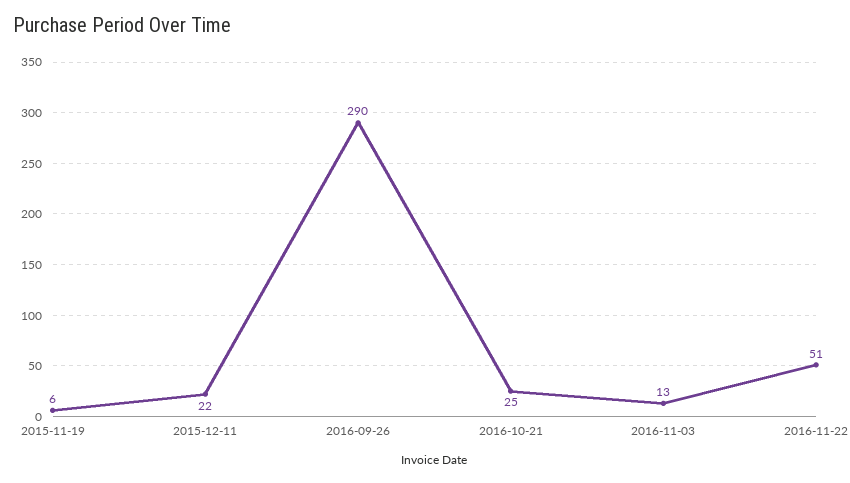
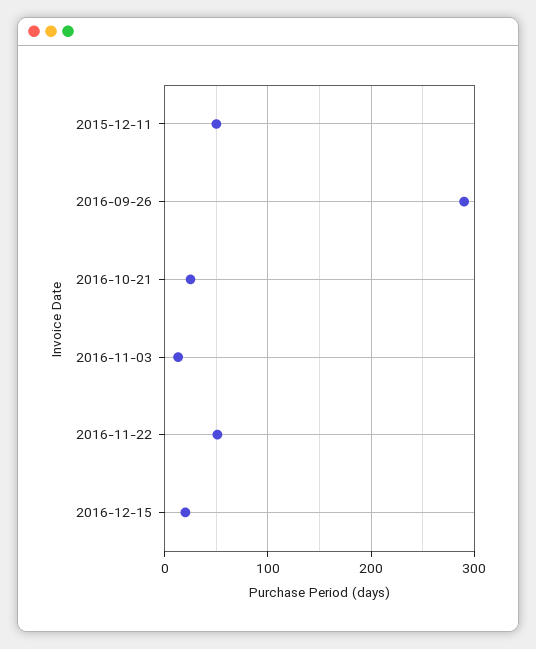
2015-11-19: 6 -> none
2015-12-11: 22 -> 50
2016-12-15: none -> 20

